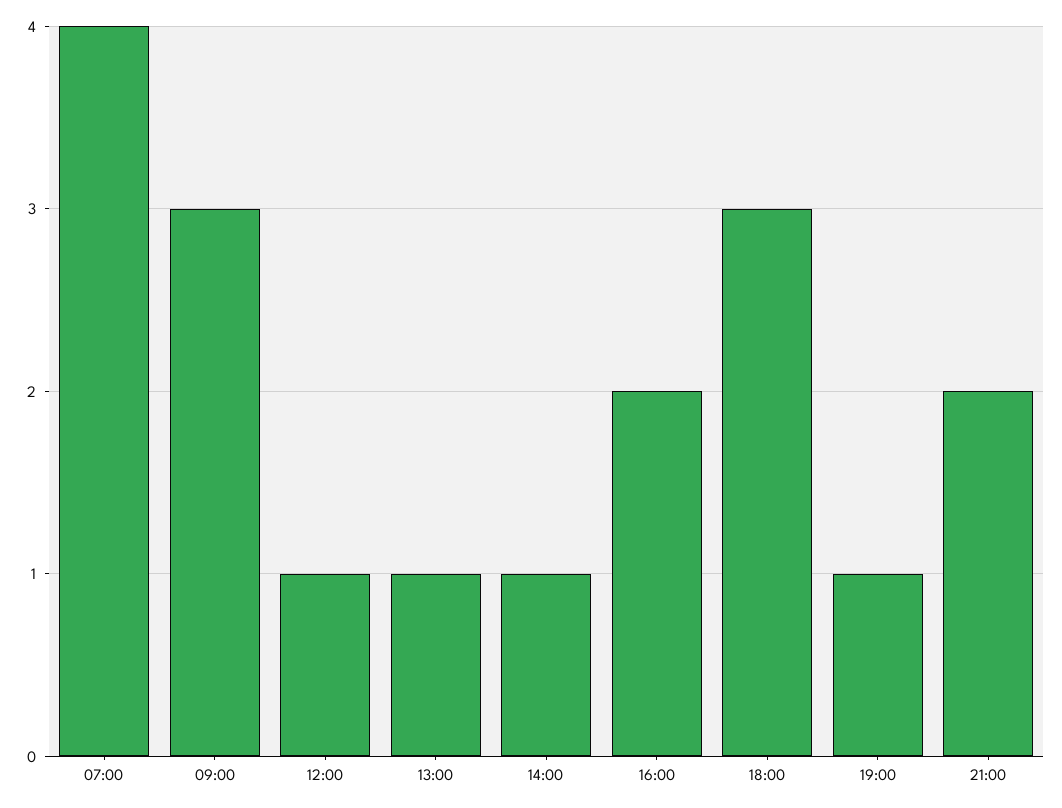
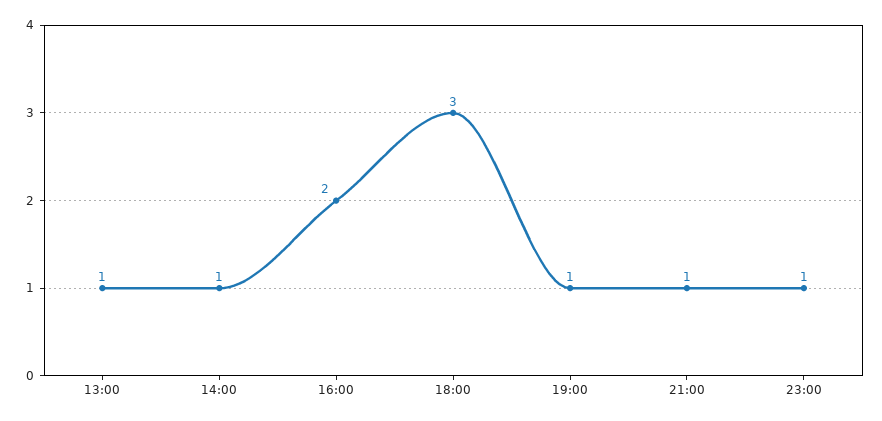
07:00: 4 -> none
09:00: 3 -> none
12:00: 1 -> none
21:00: 2 -> 1
23:00: none -> 1

